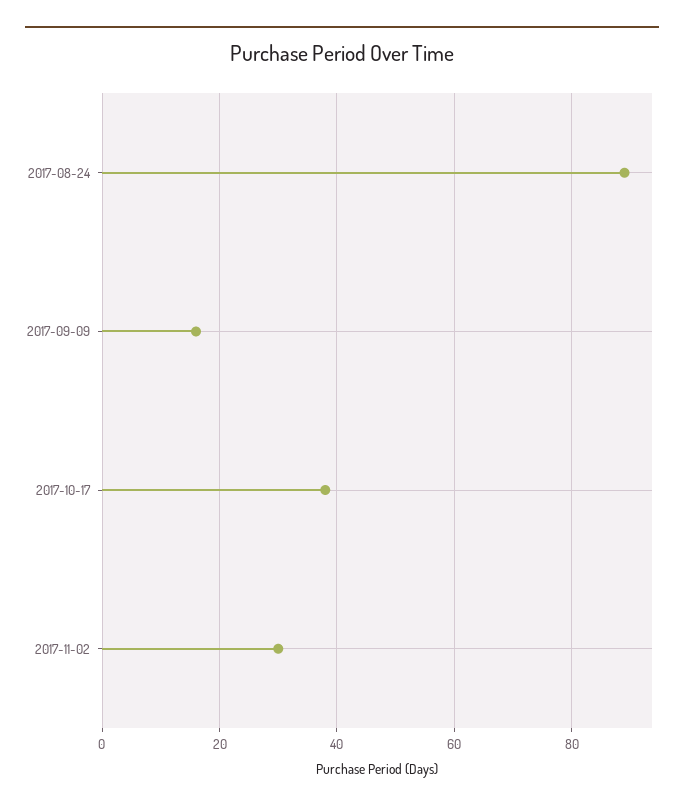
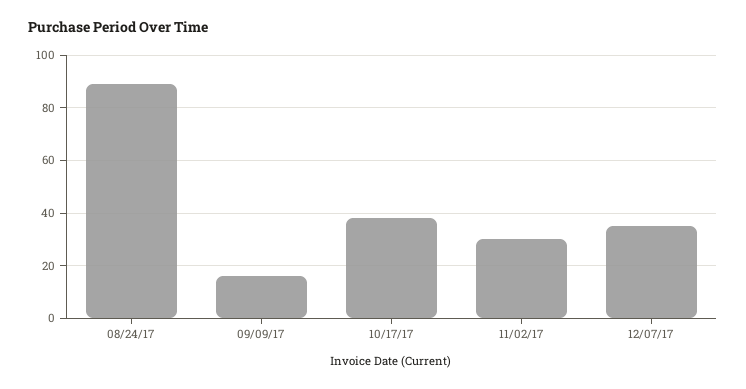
12/07/17: none -> 35

